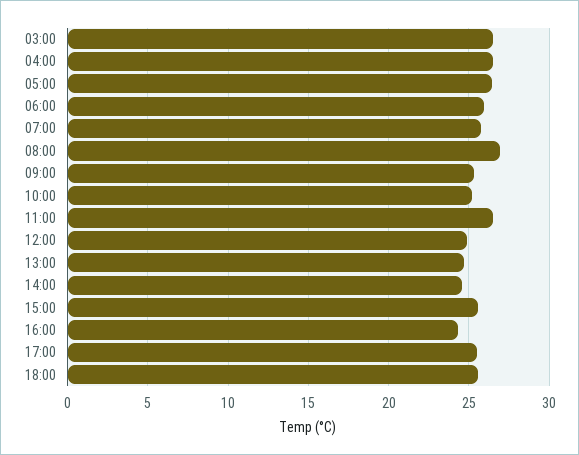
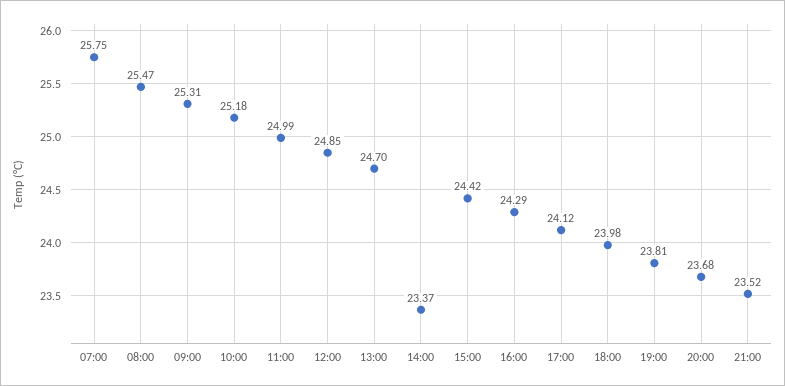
03:00: 26.5 -> none
04:00: 26.5 -> none
05:00: 26.5 -> none
06:00: 26 -> none
08:00: 27 -> 25.47
11:00: 26.5 -> 24.99
14:00: 24.5 -> 23.37
15:00: 25.5 -> 24.42
17:00: 25.5 -> 24.12
18:00: 25.5 -> 23.98
19:00: none -> 23.81
20:00: none -> 23.68
21:00: none -> 23.52

